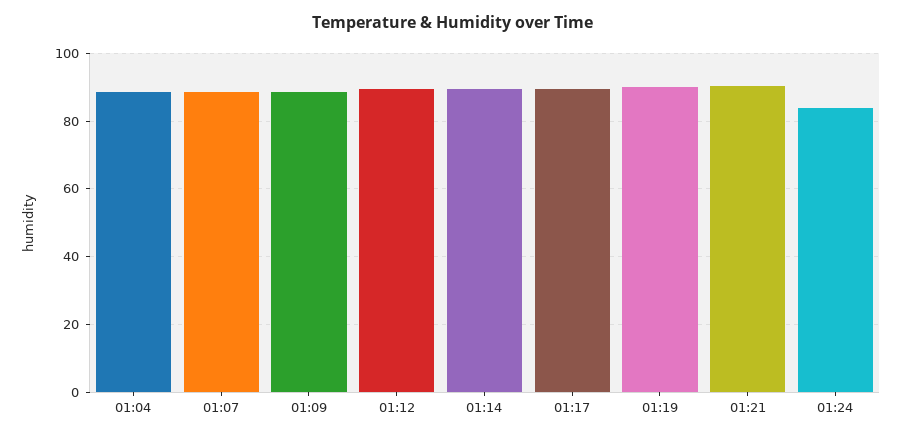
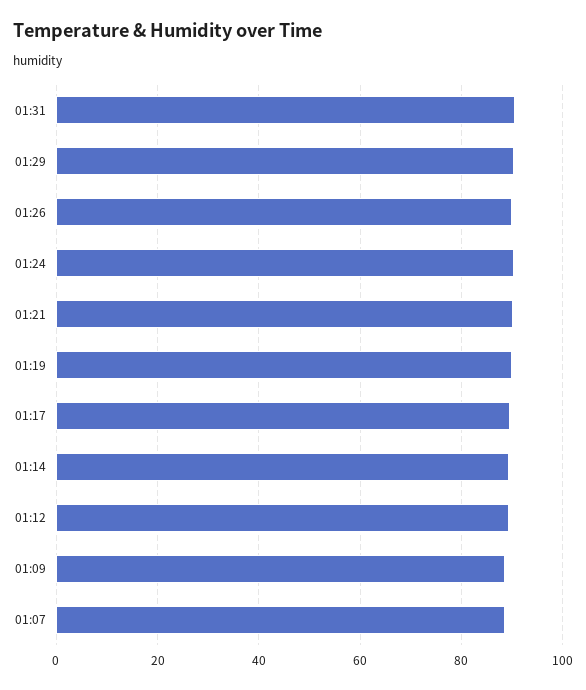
01:04: 88 -> none
01:24: 84 -> 90
01:31: none -> 90
01:29: none -> 90
01:26: none -> 90

